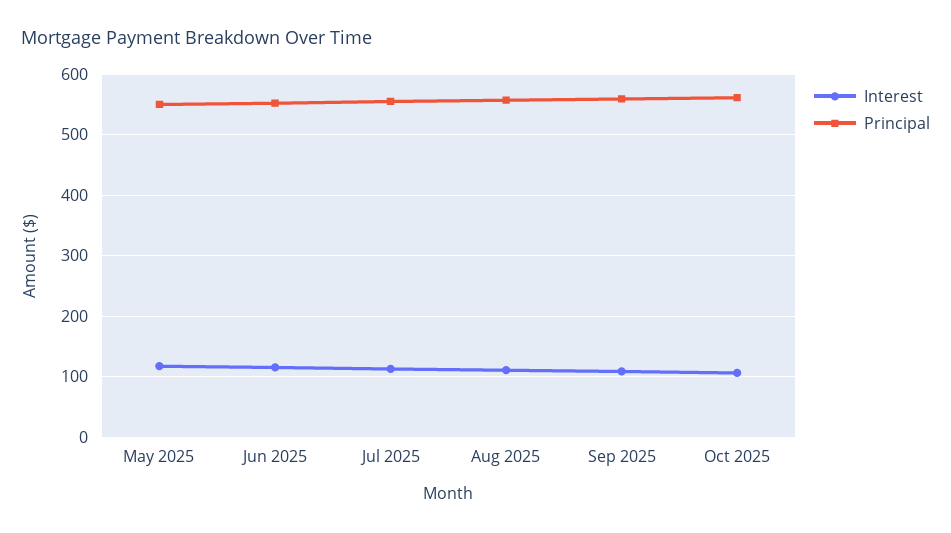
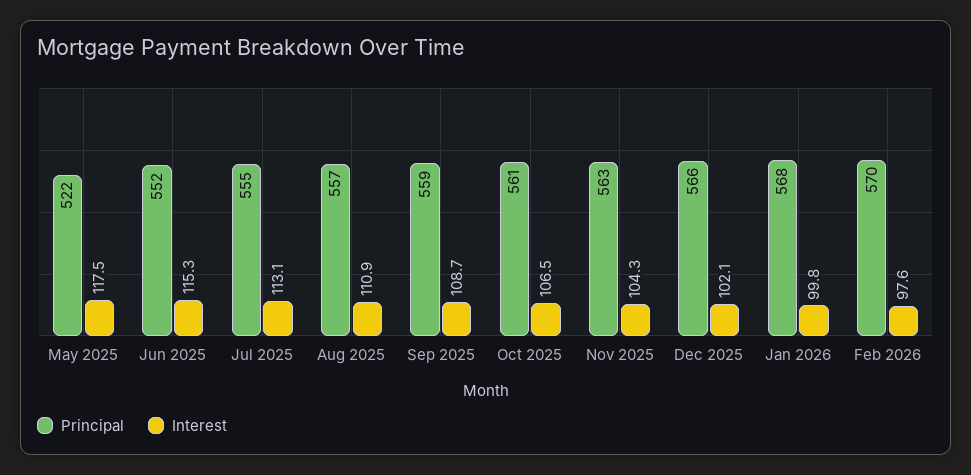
Principal, May 2025: 550 -> 522
Principal, Nov 2025: none -> 563
Interest, Nov 2025: none -> 104.3
Principal, Dec 2025: none -> 566
Interest, Dec 2025: none -> 102.1
Principal, Jan 2026: none -> 568
Interest, Jan 2026: none -> 99.8
Principal, Feb 2026: none -> 570
Interest, Feb 2026: none -> 97.6

